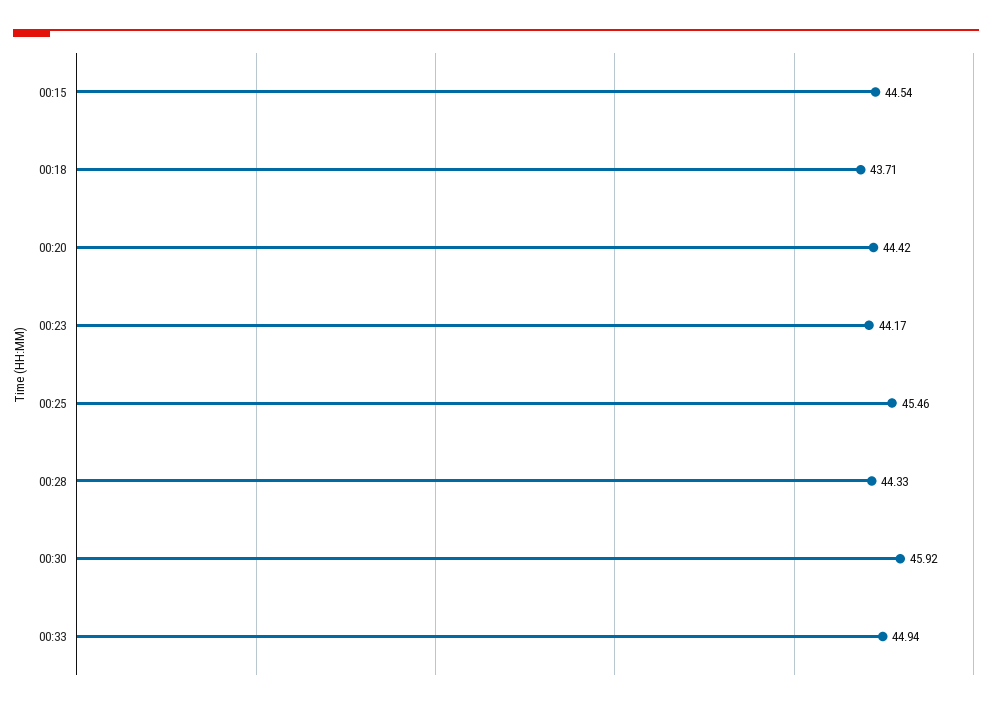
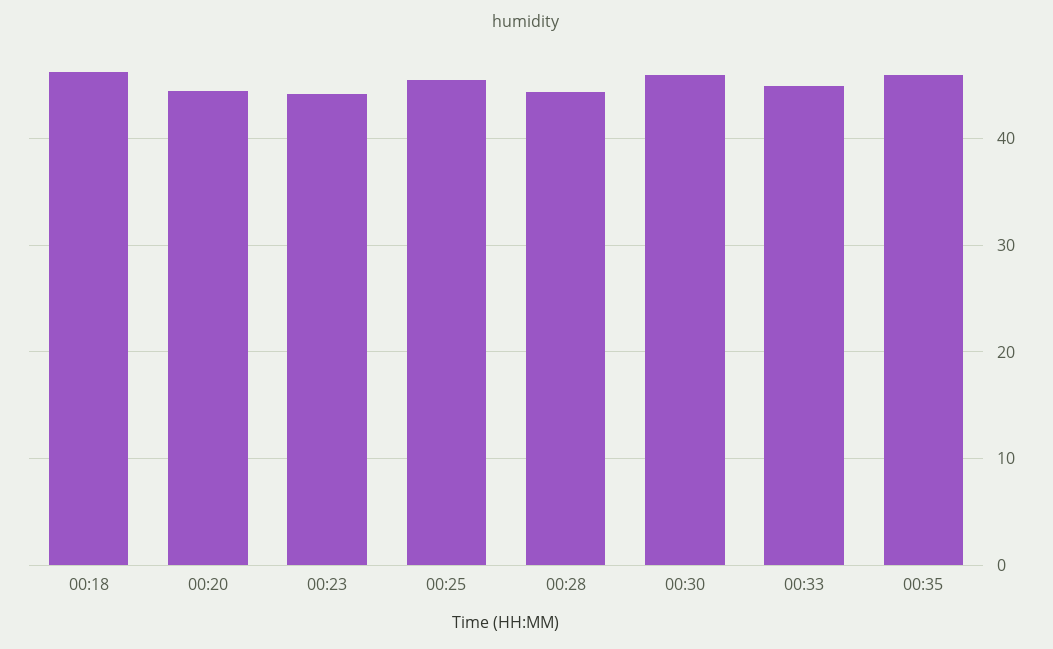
00:15: 44.54 -> none
00:18: 43.71 -> 46
00:35: none -> 46

